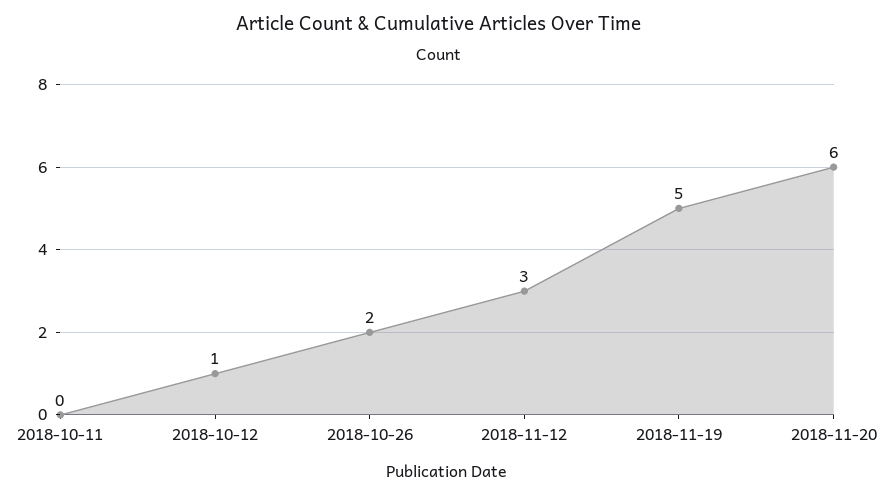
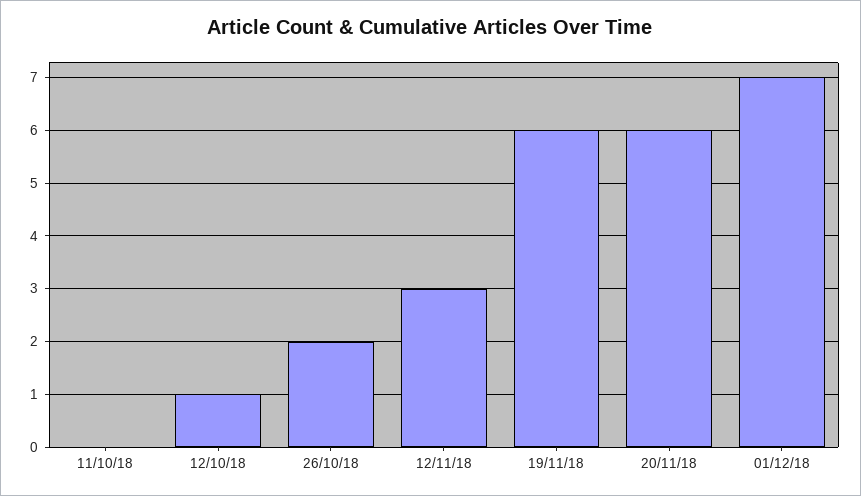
2018-11-19: 5 -> 6
01/12/18: none -> 7

